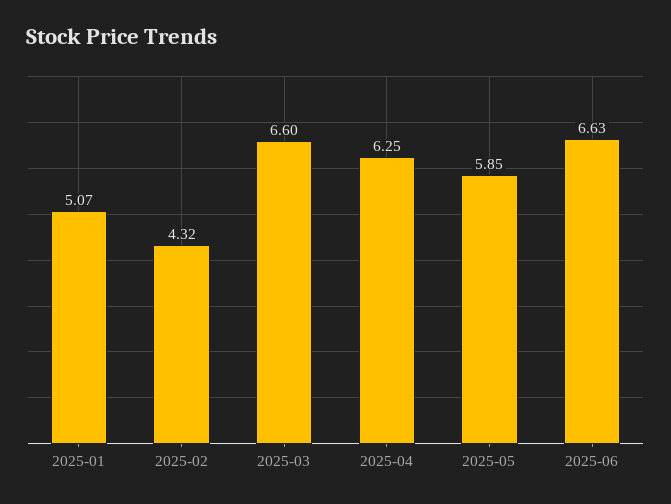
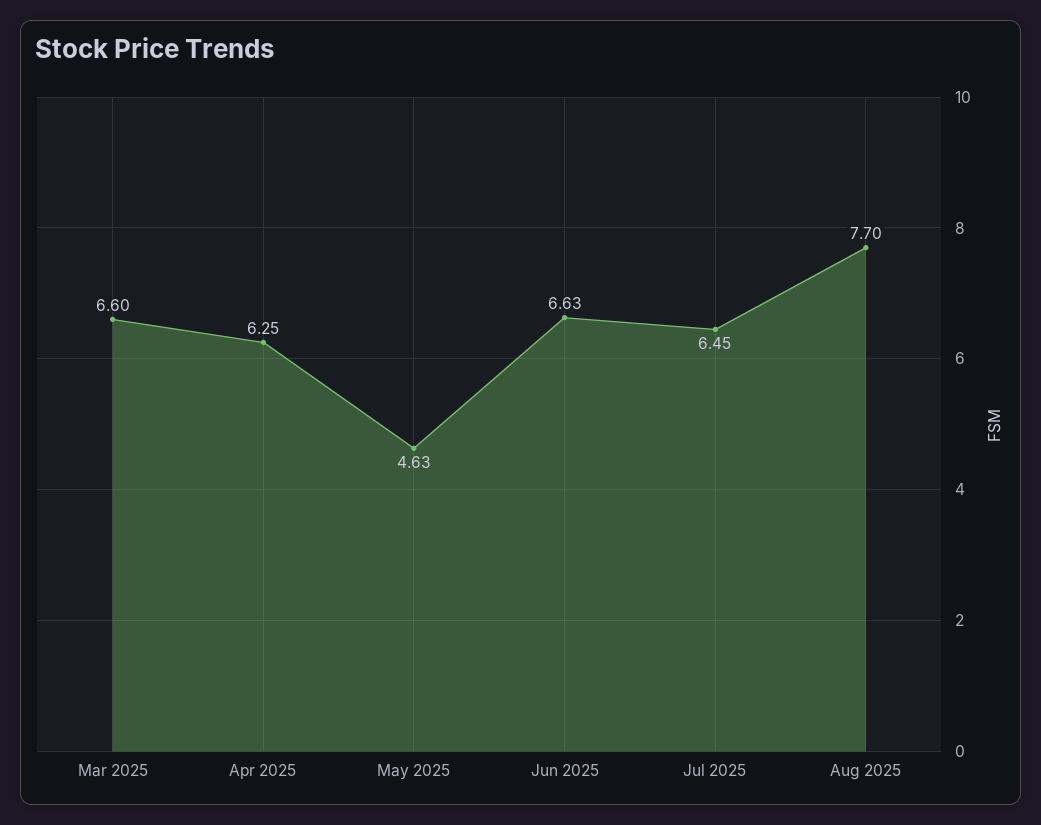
2025-01: 5.07 -> none
2025-02: 4.32 -> none
2025-05: 5.85 -> 4.63
Jul 2025: none -> 6.45
Aug 2025: none -> 7.7

